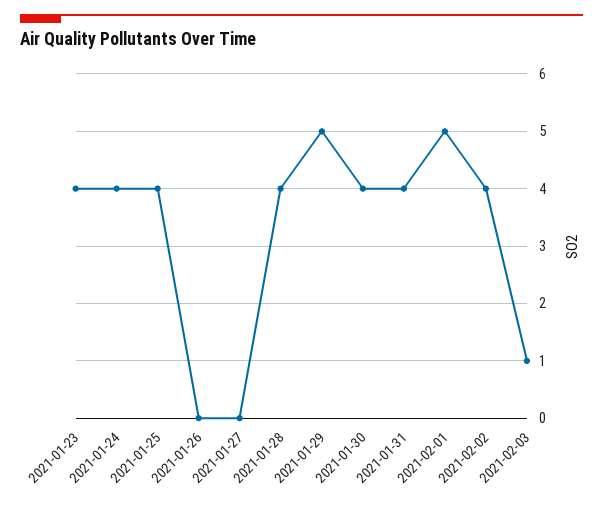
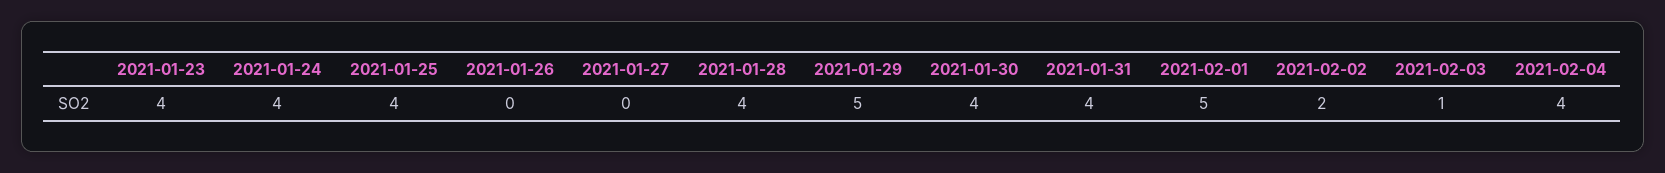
2021-02-02: 4 -> 2
2021-02-04: none -> 4

